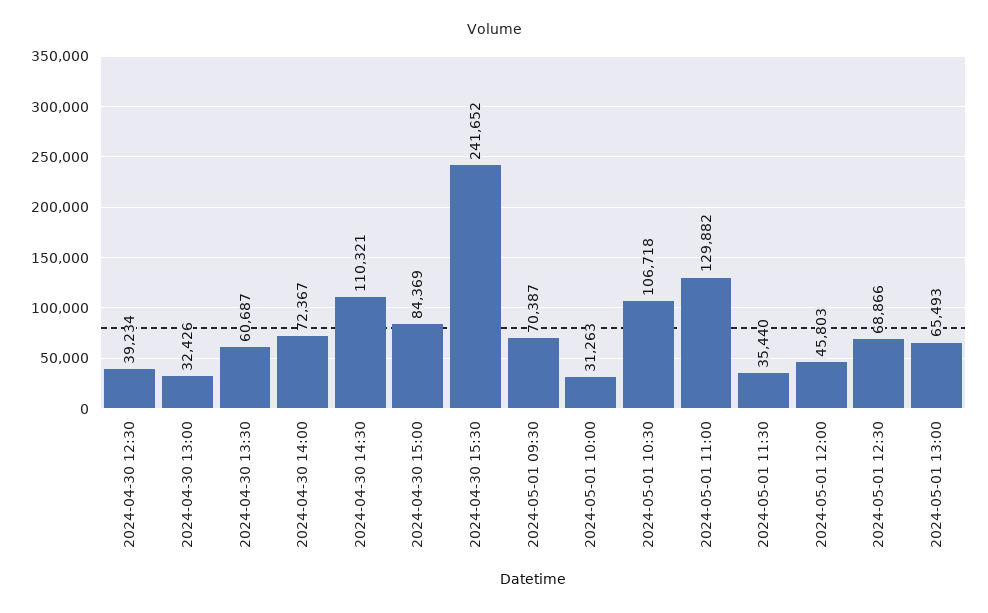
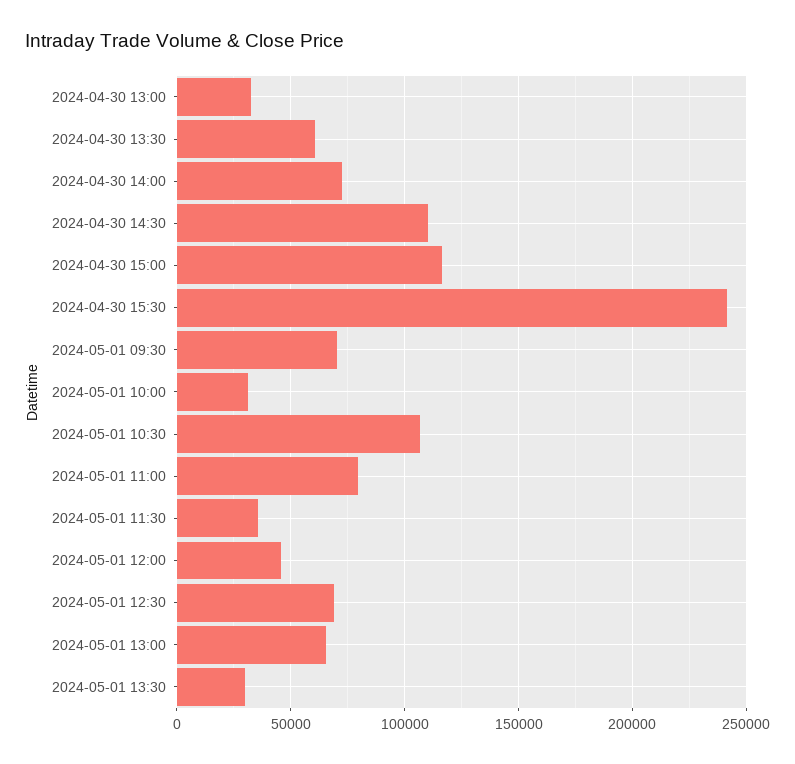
2024-04-30 12:30: 39234 -> none
2024-04-30 15:00: 84369 -> 115000
2024-05-01 11:00: 129882 -> 80000
2024-05-01 13:30: none -> 30000

